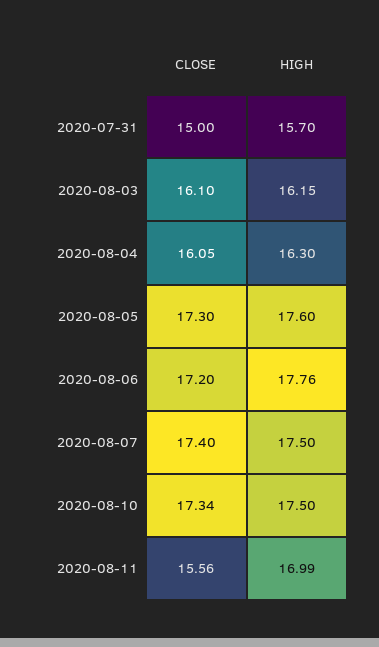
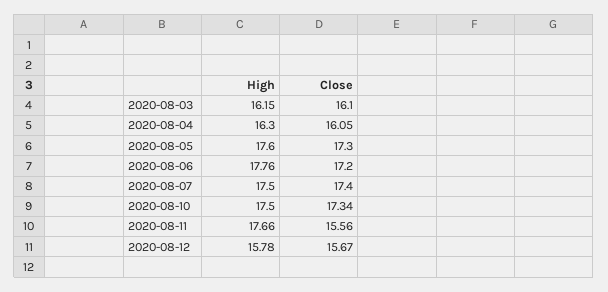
CLOSE, 2020-07-31: 15 -> none
HIGH, 2020-07-31: 15.7 -> none
HIGH, 2020-08-11: 16.99 -> 17.66
HIGH, 2020-08-12: none -> 15.78
CLOSE, 2020-08-12: none -> 15.67

